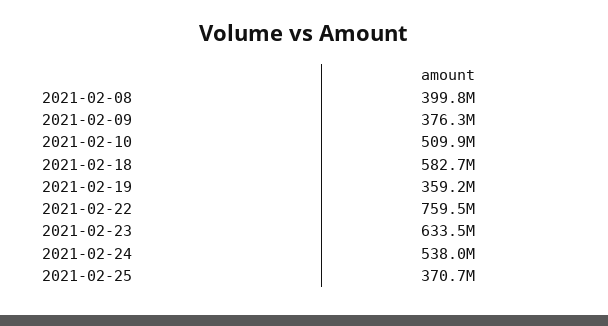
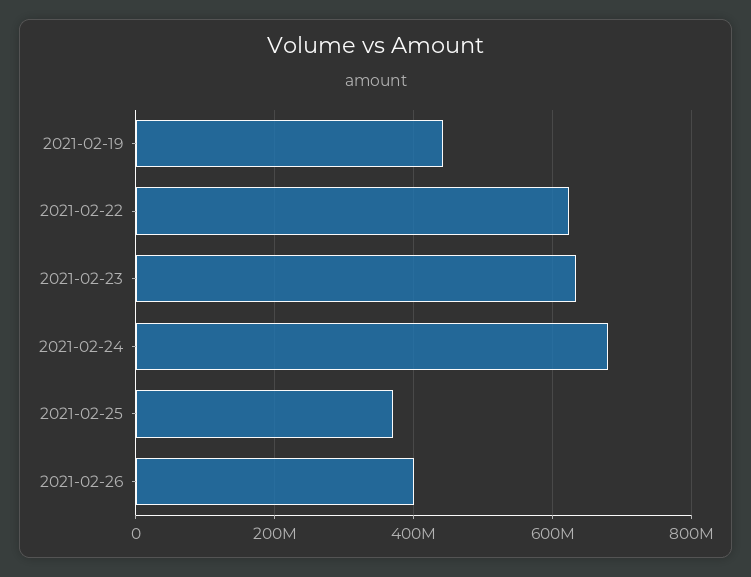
2021-02-08: 399800000 -> none
2021-02-09: 376300000 -> none
2021-02-10: 509900000 -> none
2021-02-18: 582700000 -> none
2021-02-19: 359200000 -> 440000000
2021-02-22: 759500000 -> 620000000
2021-02-24: 538000000 -> 680000000
2021-02-26: none -> 400000000

